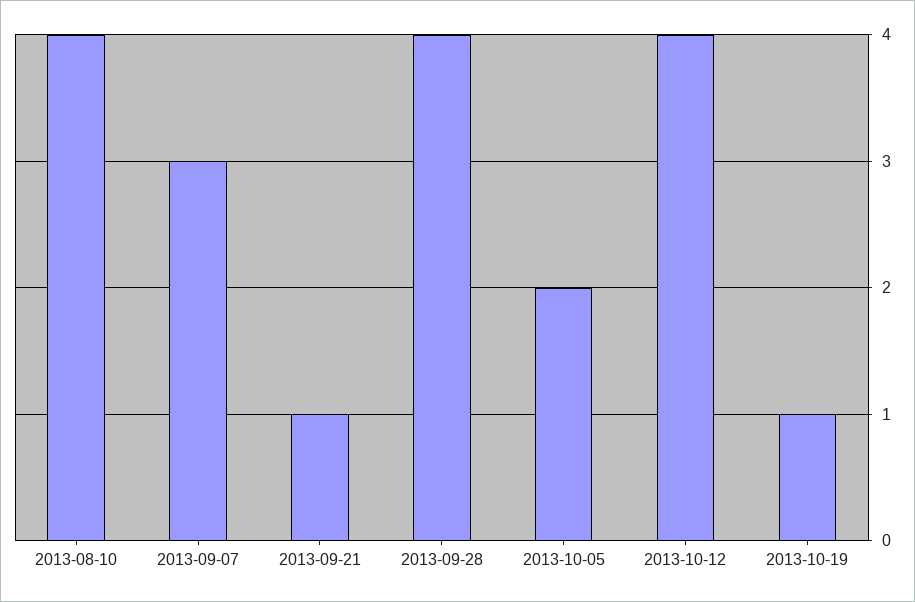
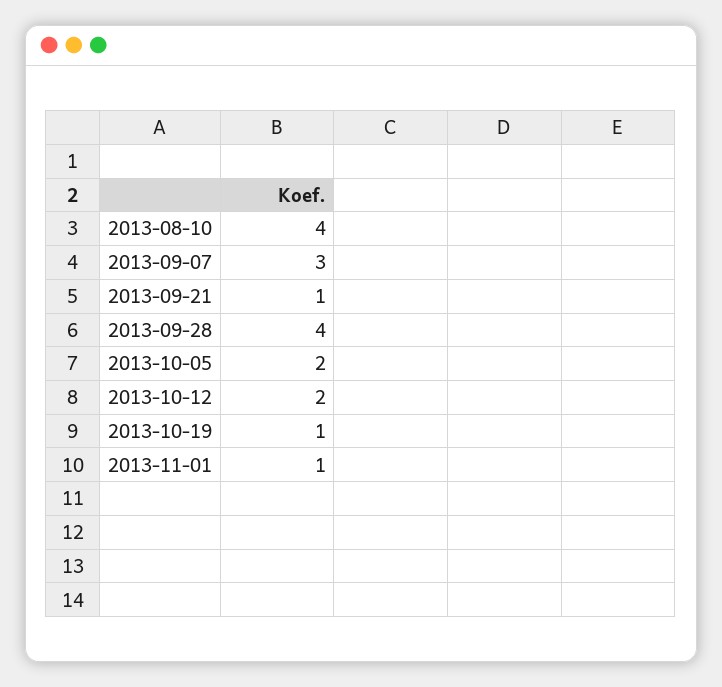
2013-10-12: 4 -> 2
2013-11-01: none -> 1

